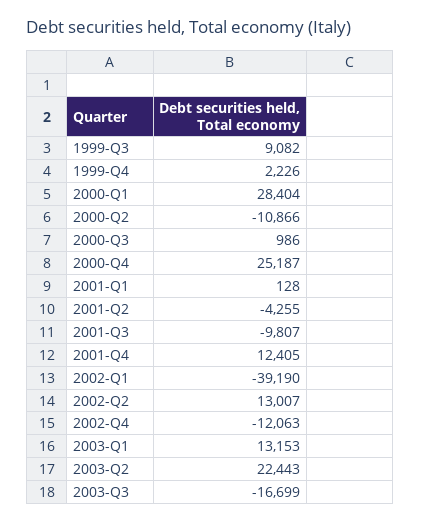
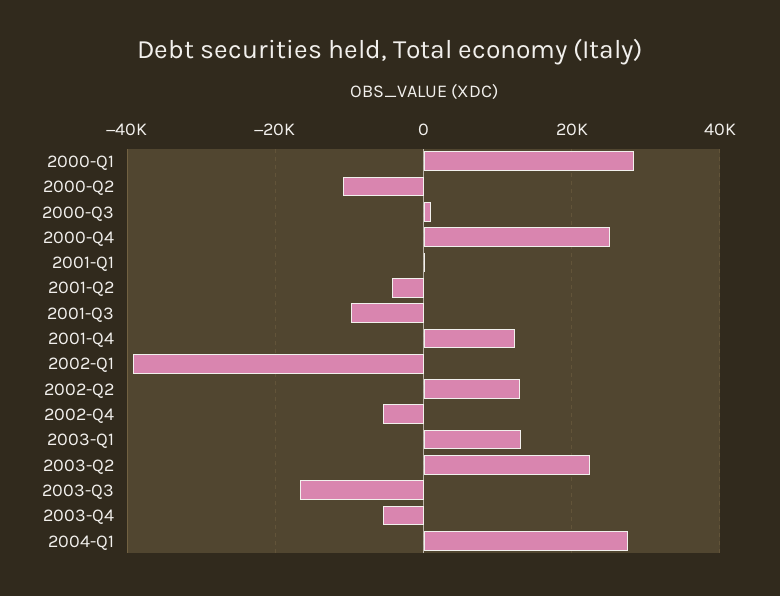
1999-Q3: 9082 -> none
1999-Q4: 2226 -> none
2002-Q4: -12063 -> -6000
2003-Q4: none -> -6000
2004-Q1: none -> 28000

